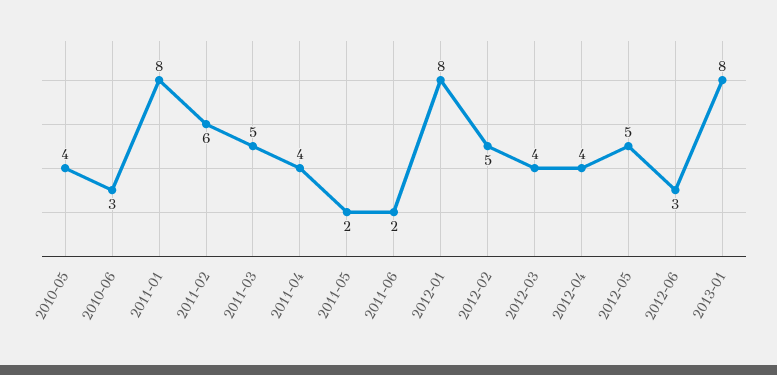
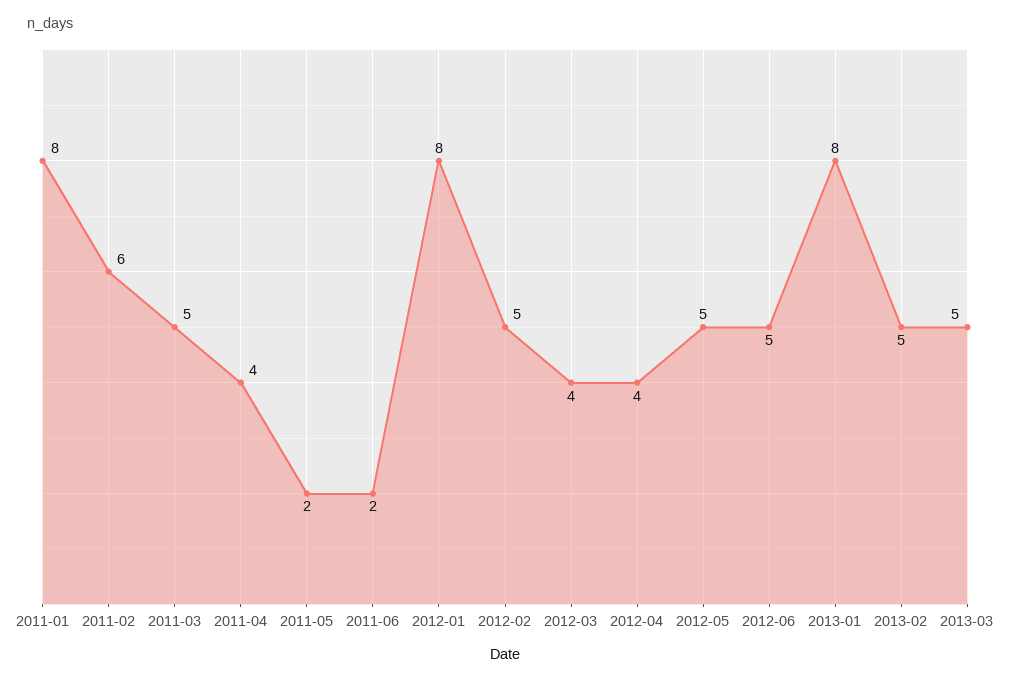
2010-05: 4 -> none
2010-06: 3 -> none
2012-06: 3 -> 5
2013-02: none -> 5
2013-03: none -> 5

